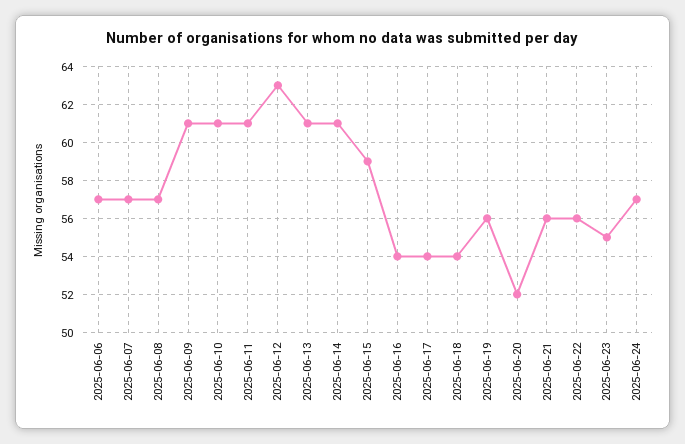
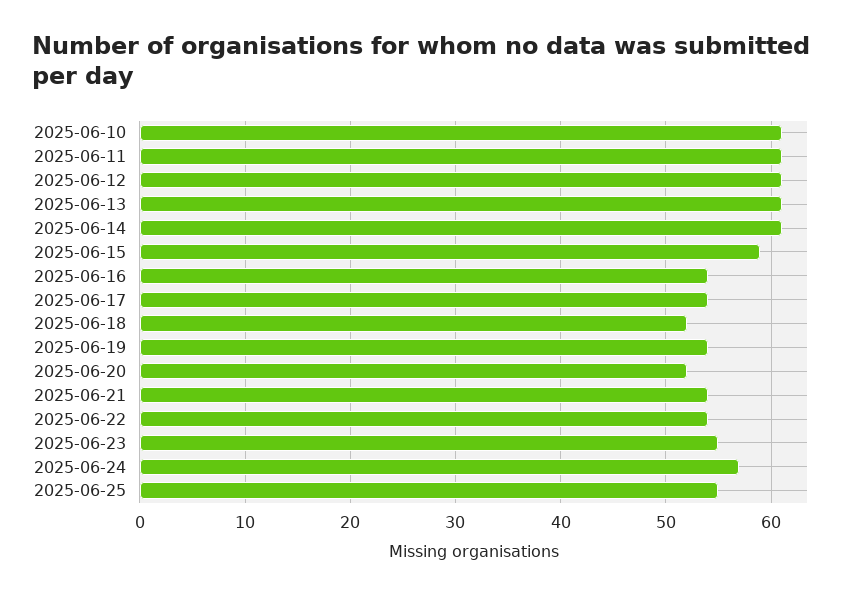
2025-06-06: 57 -> none
2025-06-07: 57 -> none
2025-06-08: 57 -> none
2025-06-09: 61 -> none
2025-06-12: 63 -> 61
2025-06-18: 54 -> 52
2025-06-19: 56 -> 54
2025-06-21: 56 -> 54
2025-06-22: 56 -> 54
2025-06-25: none -> 55

